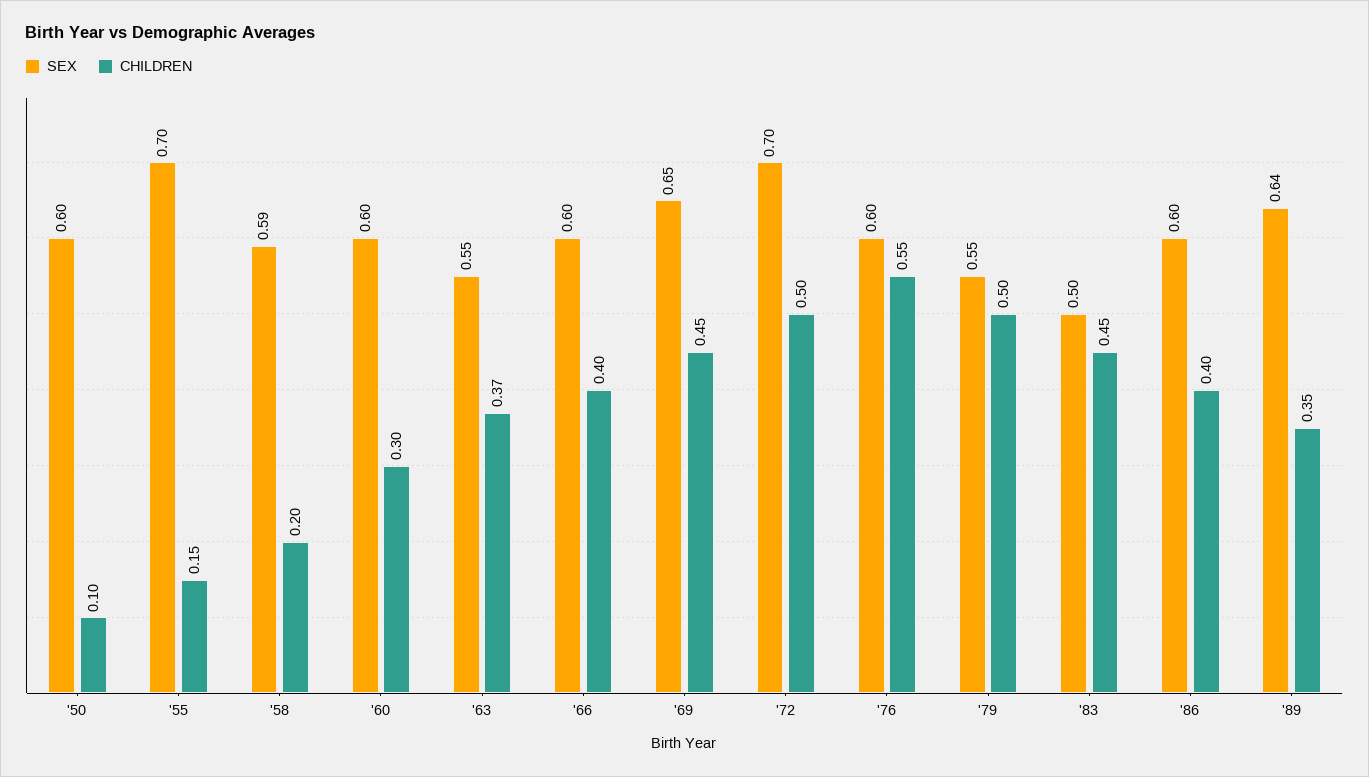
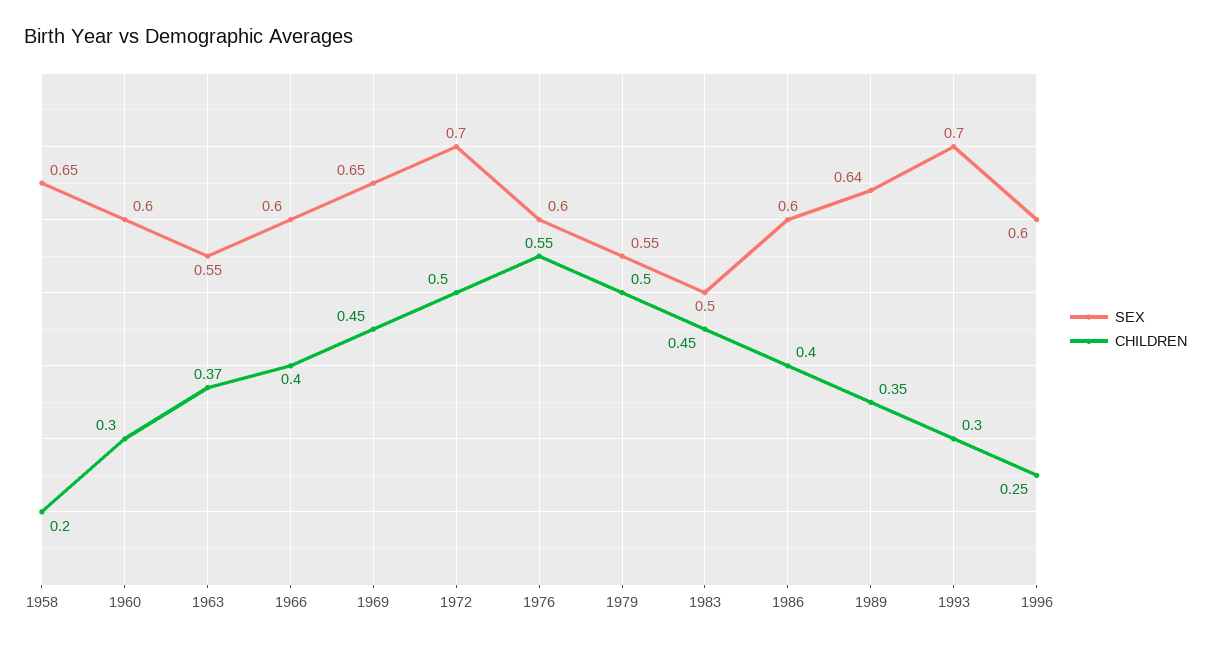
SEX, '50: 0.6 -> none
CHILDREN, '50: 0.1 -> none
SEX, '55: 0.7 -> none
CHILDREN, '55: 0.15 -> none
SEX, '58: 0.59 -> 0.65
SEX, 1993: none -> 0.7
CHILDREN, 1993: none -> 0.3
SEX, 1996: none -> 0.6
CHILDREN, 1996: none -> 0.25

